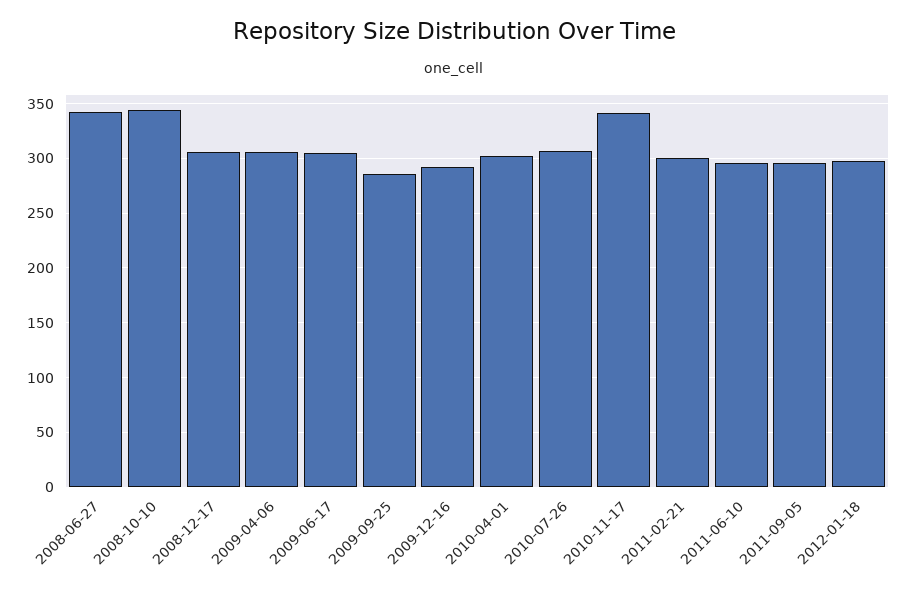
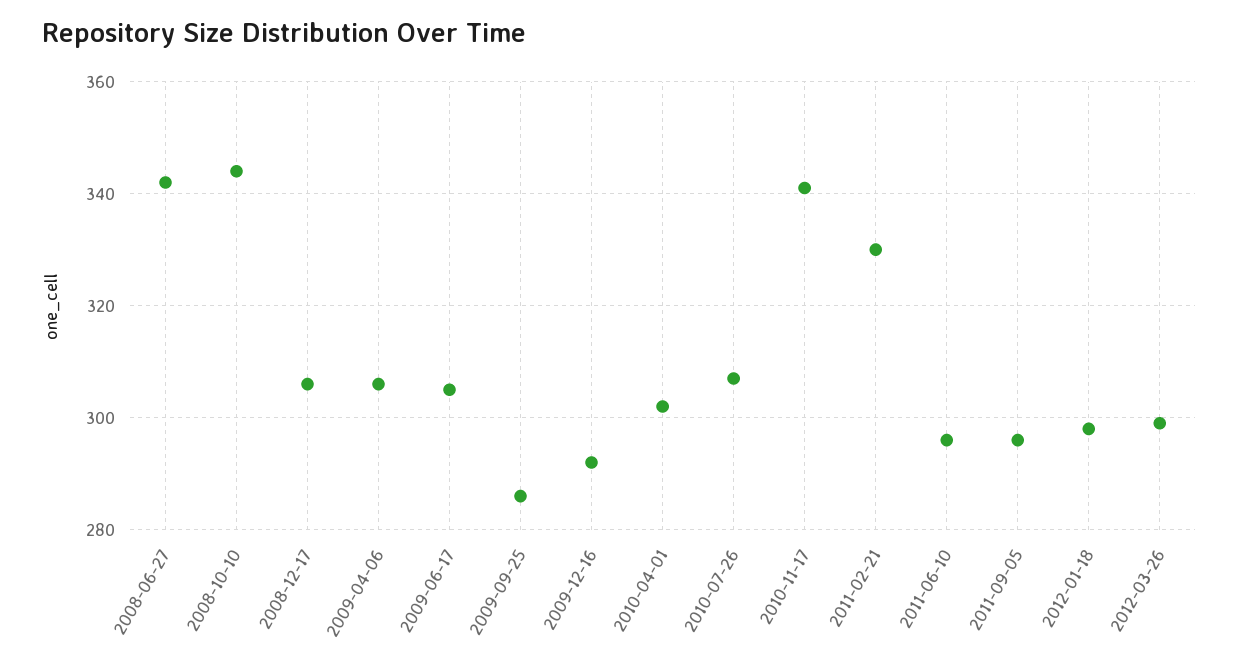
2011-02-21: 300 -> 330
2012-03-26: none -> 300

